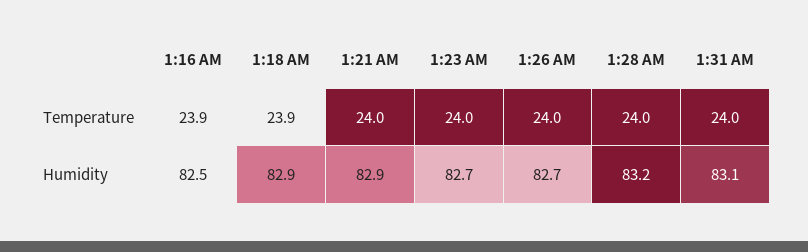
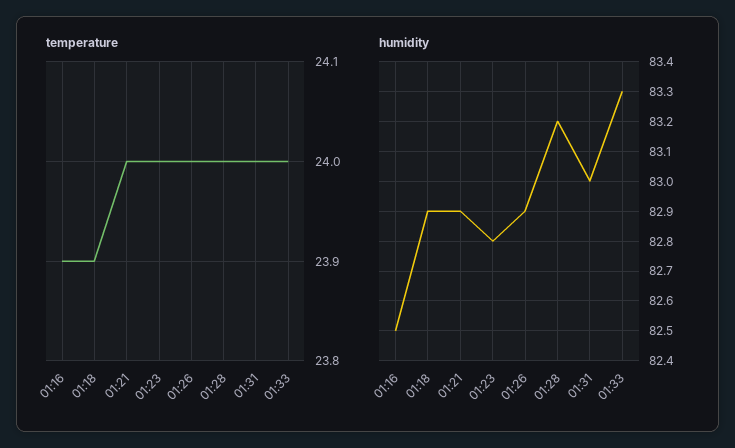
Humidity, 1:23 AM: 82.7 -> 82.8
Humidity, 1:26 AM: 82.7 -> 82.9
Humidity, 1:31 AM: 83.1 -> 83
Temperature, 01:33: none -> 24
Humidity, 01:33: none -> 83.3

